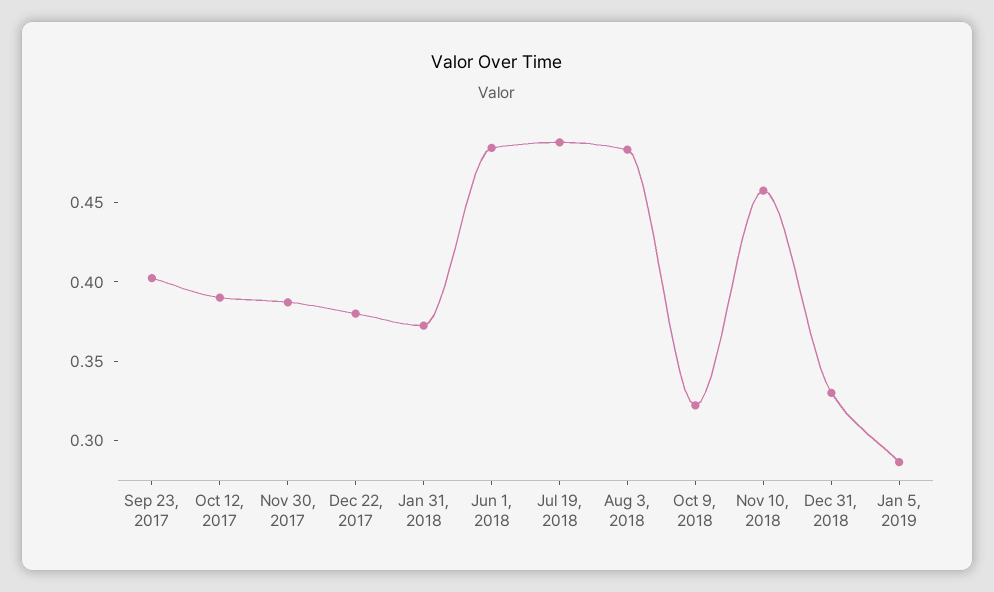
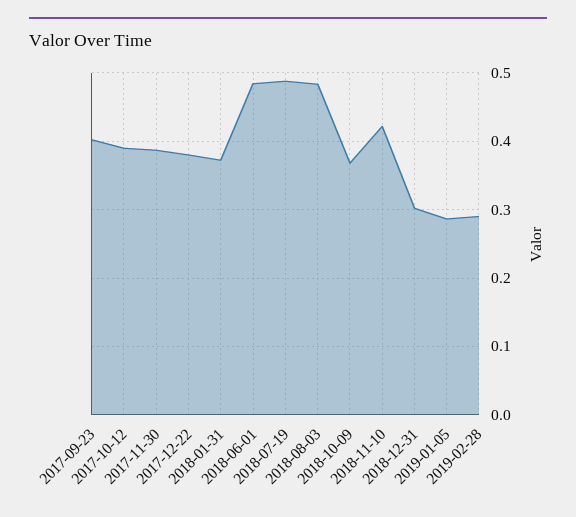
Oct 9, 2018: 0.32 -> 0.37
Nov 10, 2018: 0.46 -> 0.42
Dec 31, 2018: 0.33 -> 0.3
2019-02-28: none -> 0.29

